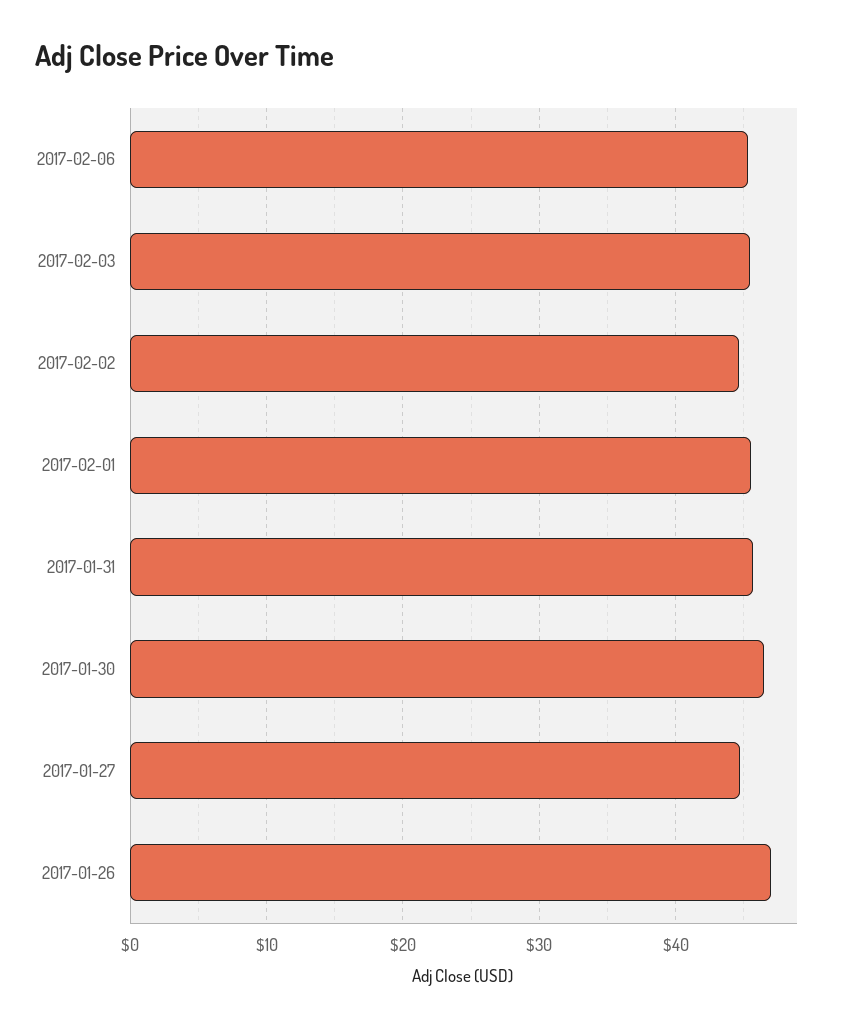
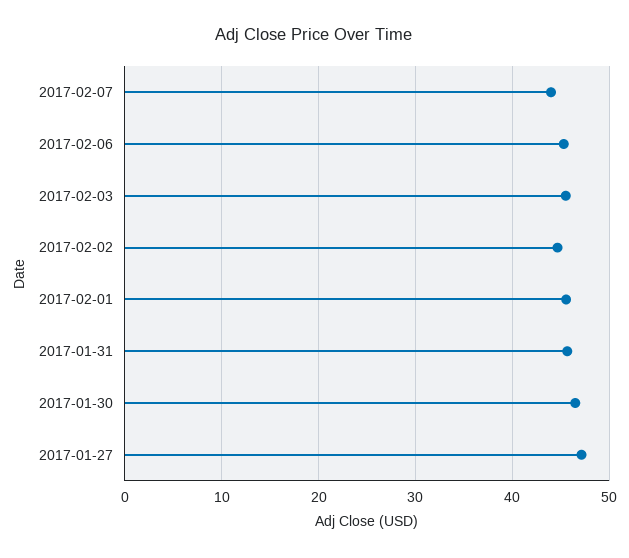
2017-01-27: 45 -> 47
2017-01-26: 47 -> none
2017-02-07: none -> 44

